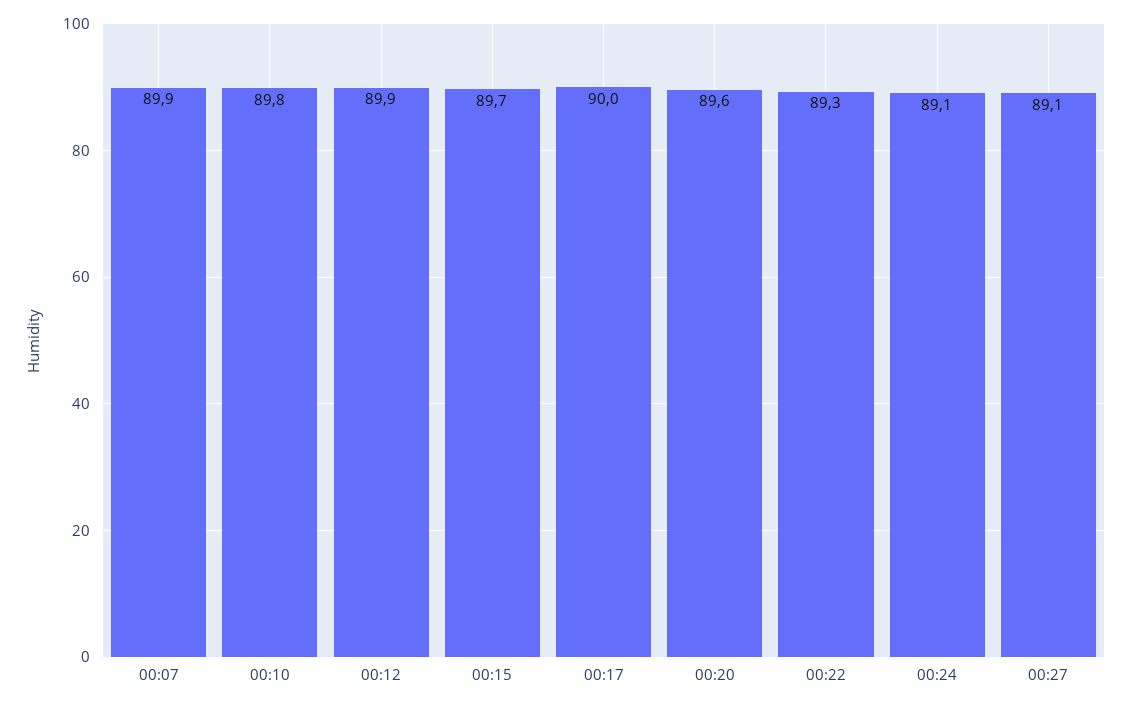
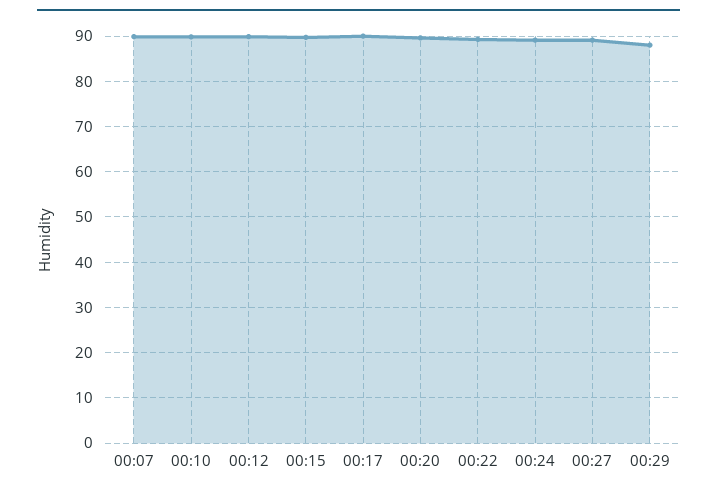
00:29: none -> 88

